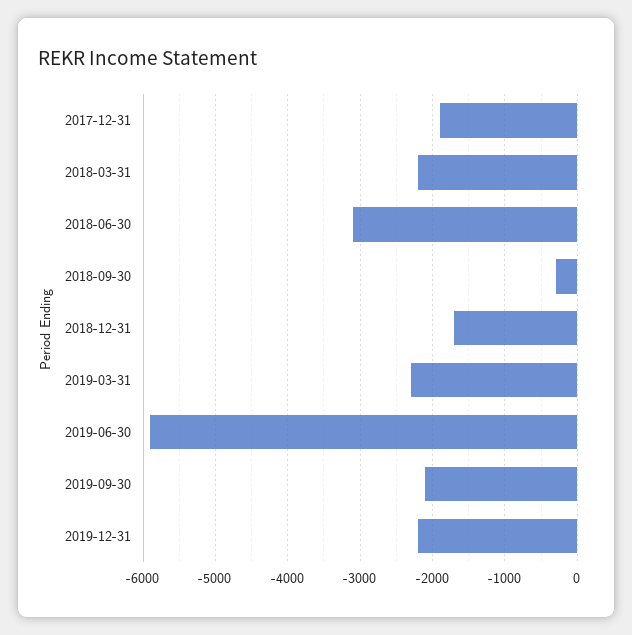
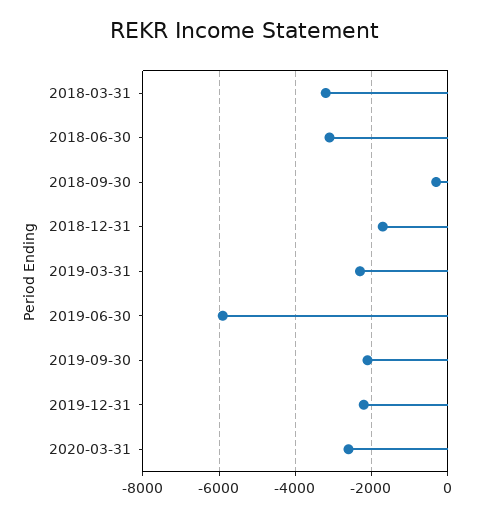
2017-12-31: -1900 -> none
2018-03-31: -2200 -> -3200
2020-03-31: none -> -2600

